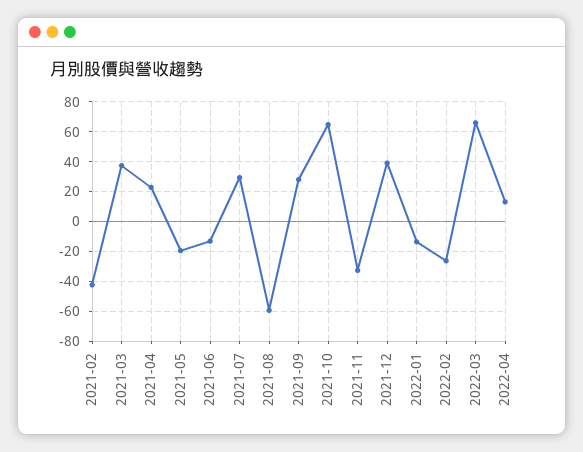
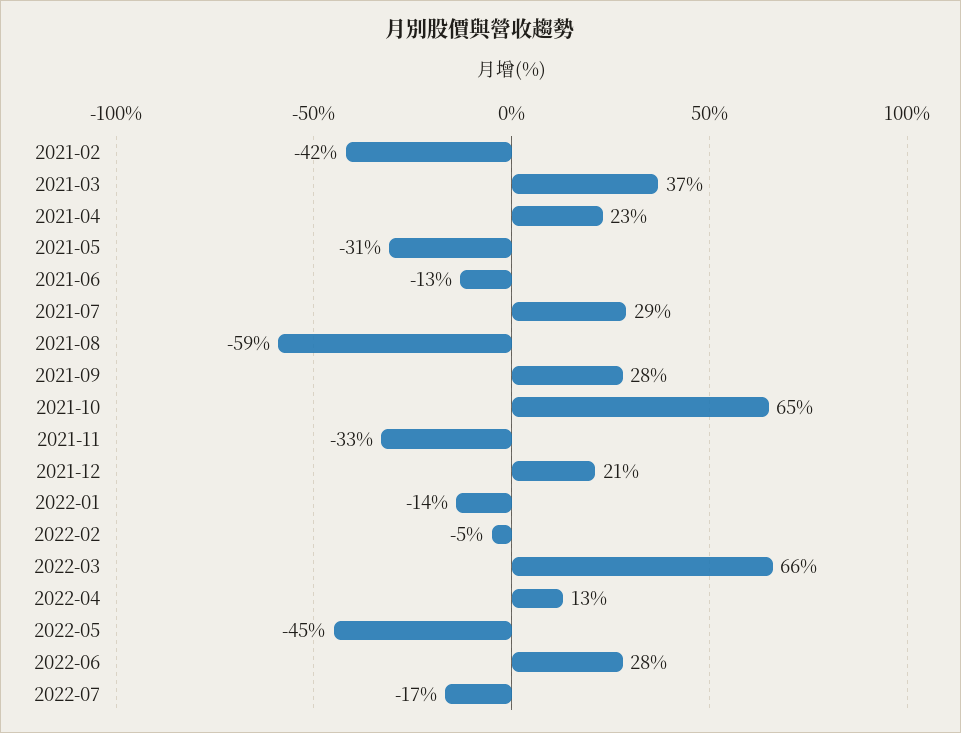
2021-05: -20 -> -31
2021-12: 40 -> 21
2022-02: -25 -> -5
2022-05: none -> -45
2022-06: none -> 28
2022-07: none -> -17

